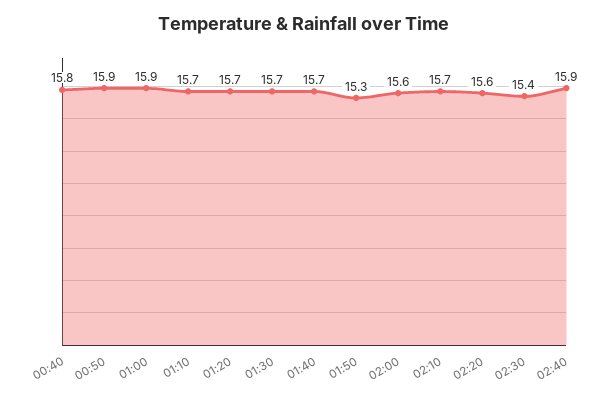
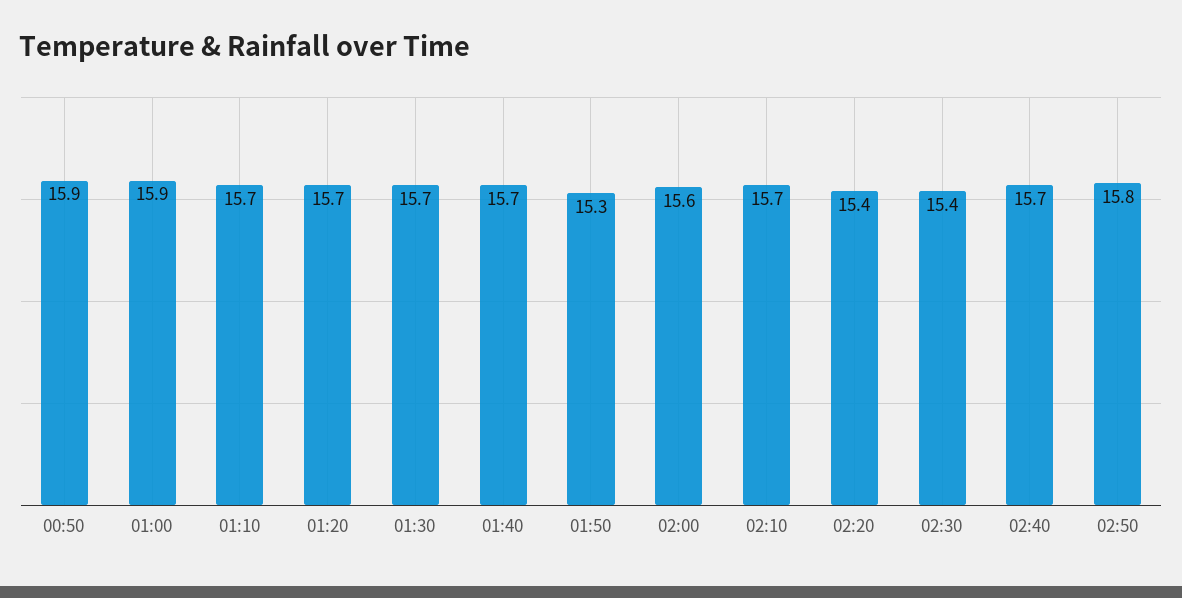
00:40: 15.8 -> none
02:20: 15.6 -> 15.4
02:40: 15.9 -> 15.7
02:50: none -> 15.8

